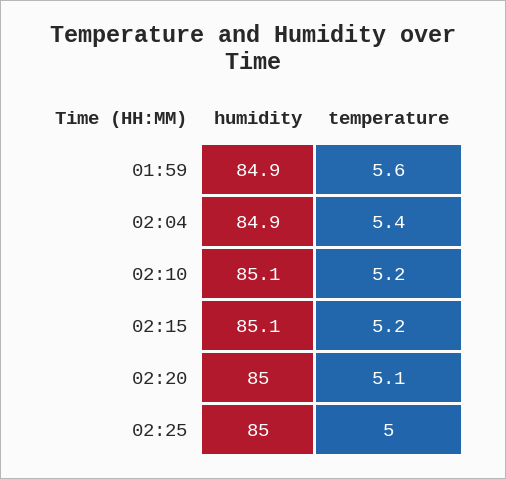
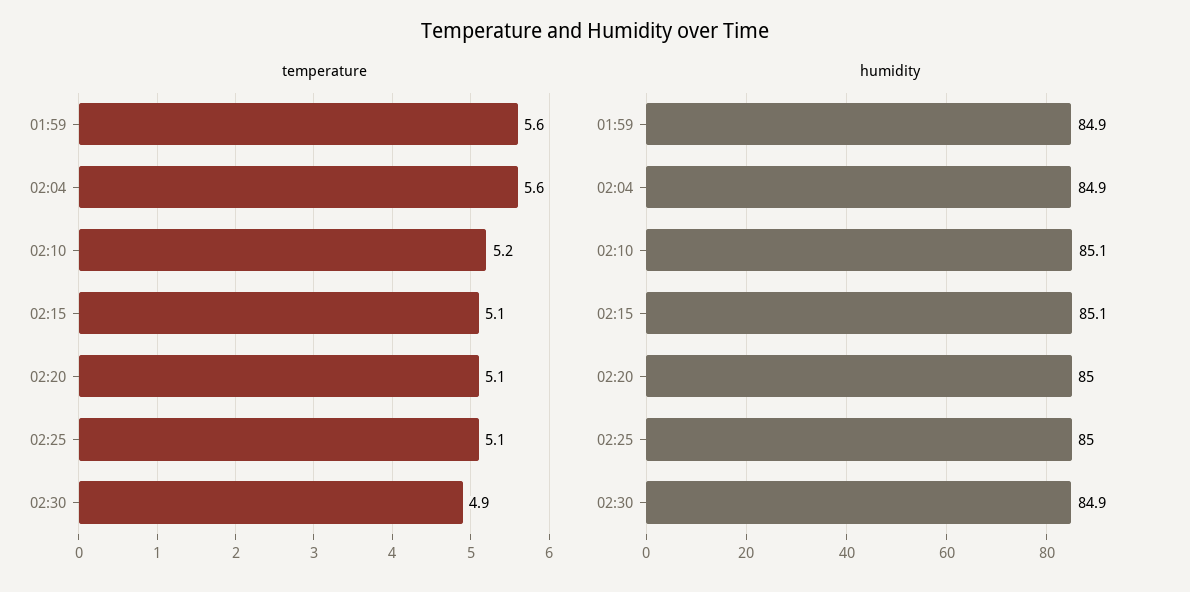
temperature, 02:04: 5.4 -> 5.6
temperature, 02:15: 5.2 -> 5.1
temperature, 02:25: 5 -> 5.1
temperature, 02:30: none -> 4.9
humidity, 02:30: none -> 84.9

